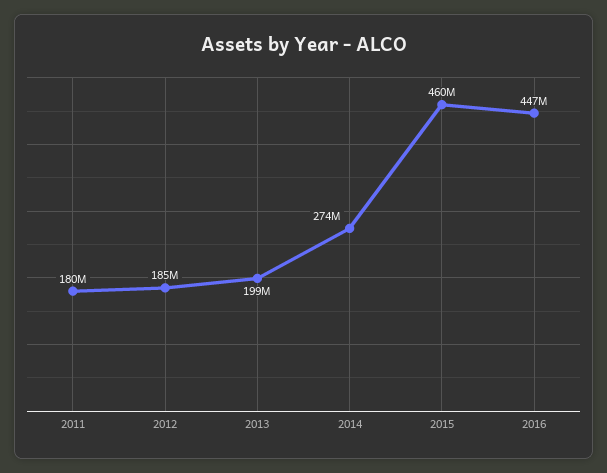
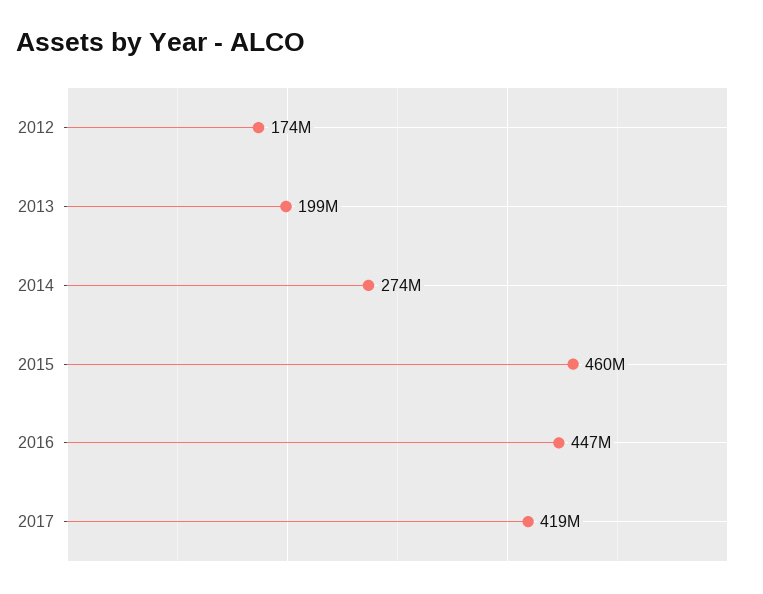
2011: 180000000 -> none
2012: 185000000 -> 174000000
2017: none -> 419000000

